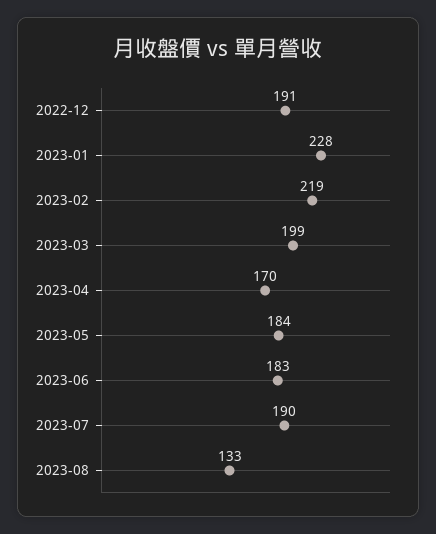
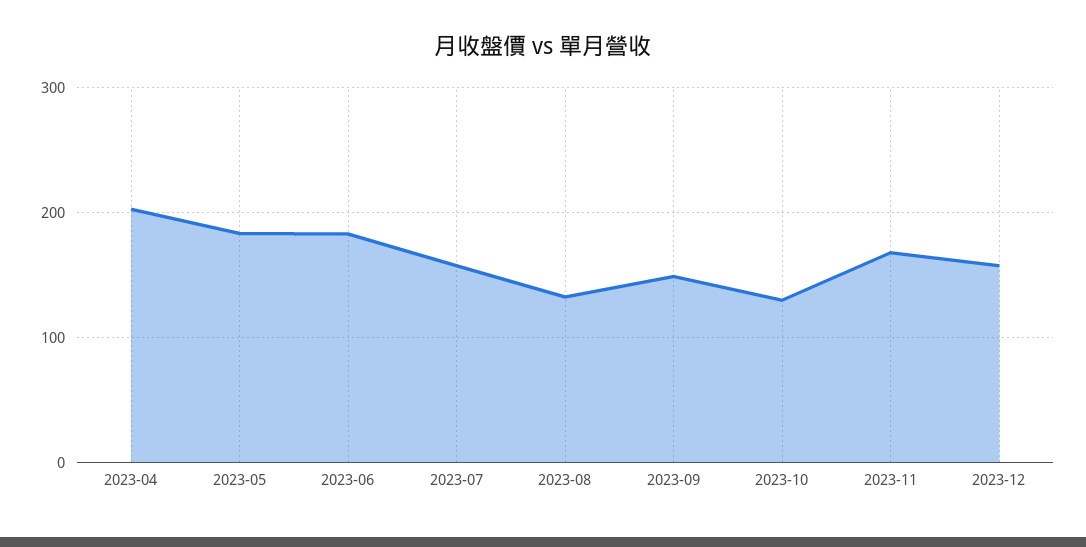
2022-12: 191 -> none
2023-01: 228 -> none
2023-02: 219 -> none
2023-03: 199 -> none
2023-04: 170 -> 200
2023-07: 190 -> 160
2023-09: none -> 150
2023-10: none -> 130
2023-11: none -> 170
2023-12: none -> 160

